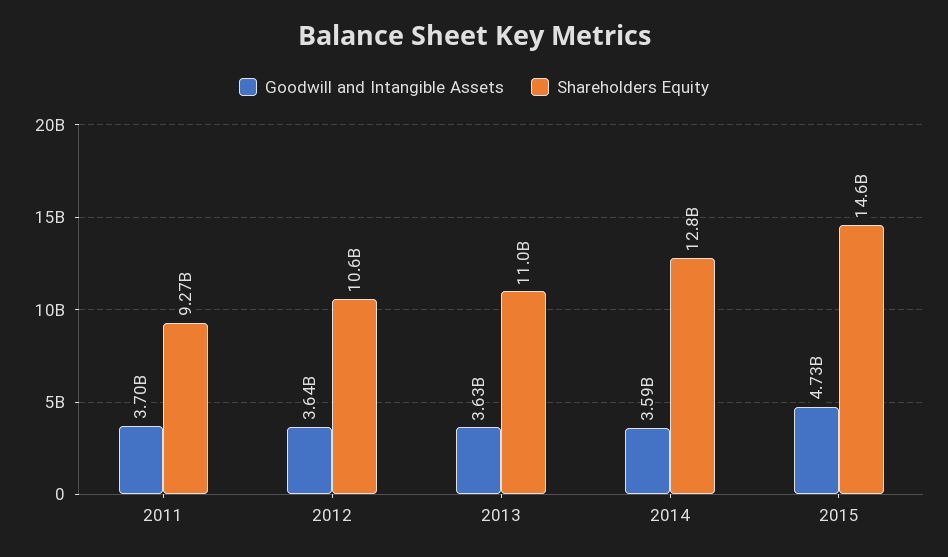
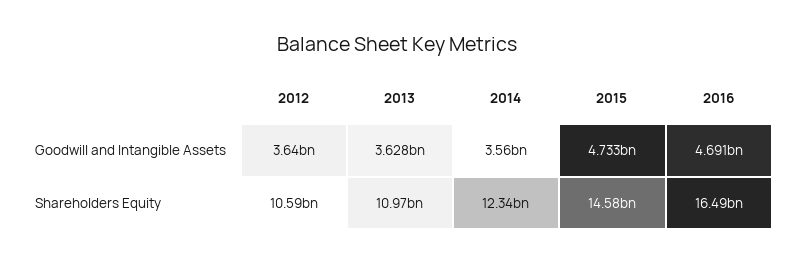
Goodwill and Intangible Assets, 2011: 3700000000 -> none
Shareholders Equity, 2011: 9270000000 -> none
Goodwill and Intangible Assets, 2014: 3590000000 -> 3560000000
Shareholders Equity, 2014: 12800000000 -> 12340000000
Goodwill and Intangible Assets, 2016: none -> 4691000000
Shareholders Equity, 2016: none -> 16490000000

